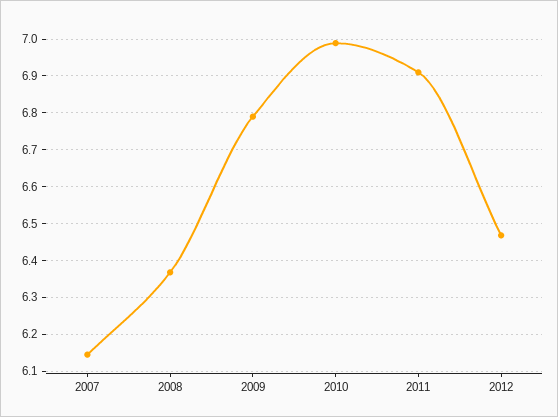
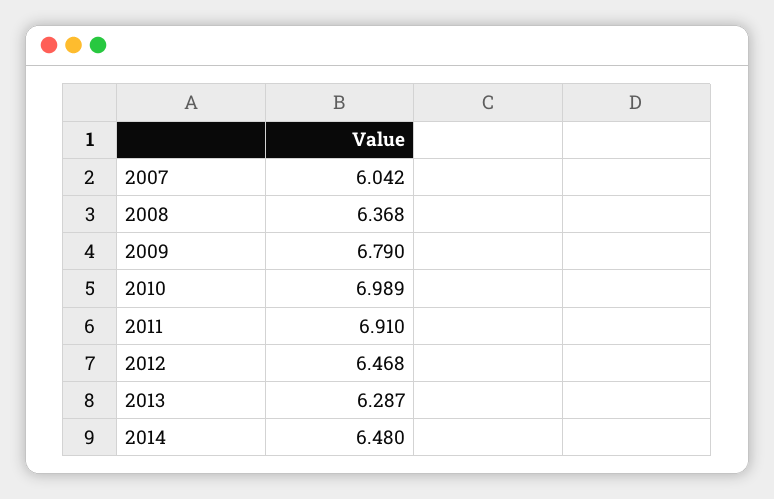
2007: 6.14 -> 6.042
2013: none -> 6.287
2014: none -> 6.48

